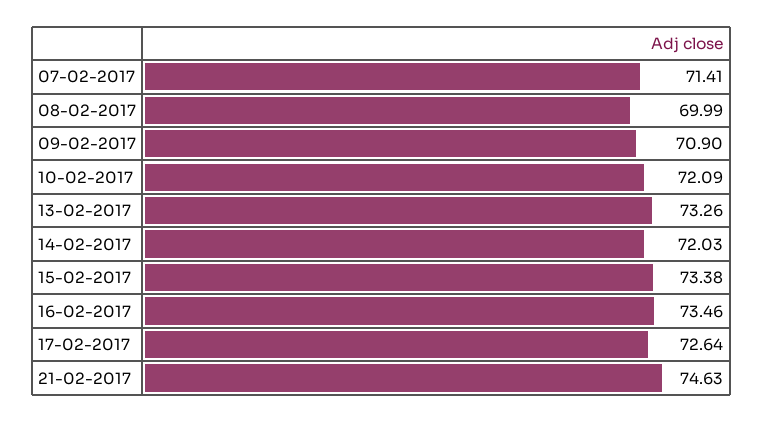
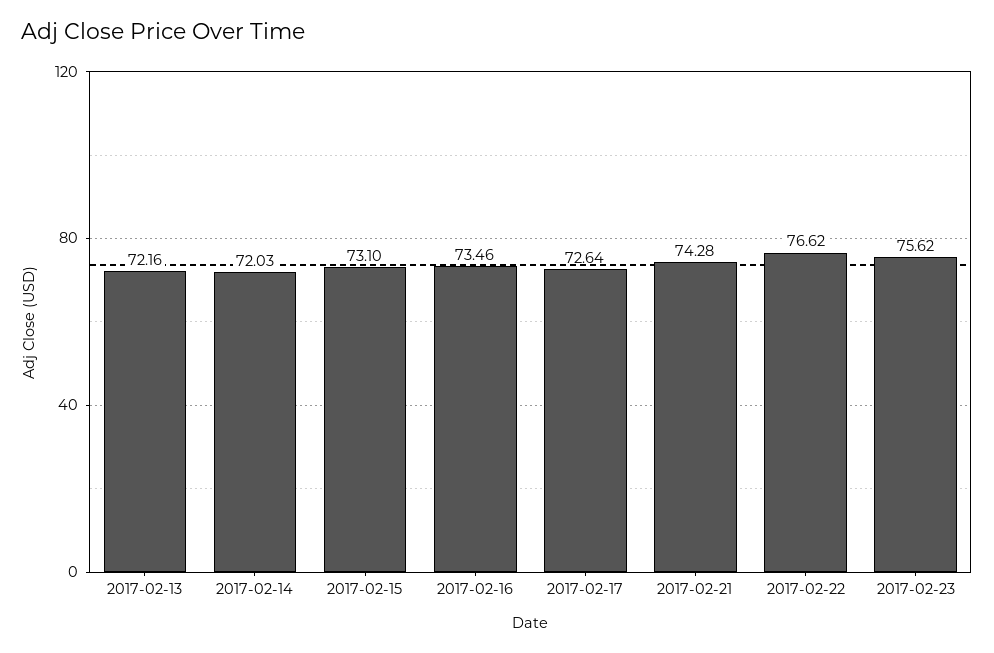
07-02-2017: 71.41 -> none
08-02-2017: 69.99 -> none
09-02-2017: 70.9 -> none
10-02-2017: 72.09 -> none
13-02-2017: 73.26 -> 72.16
15-02-2017: 73.38 -> 73.1
21-02-2017: 74.63 -> 74.28
2017-02-22: none -> 76.62
2017-02-23: none -> 75.62

